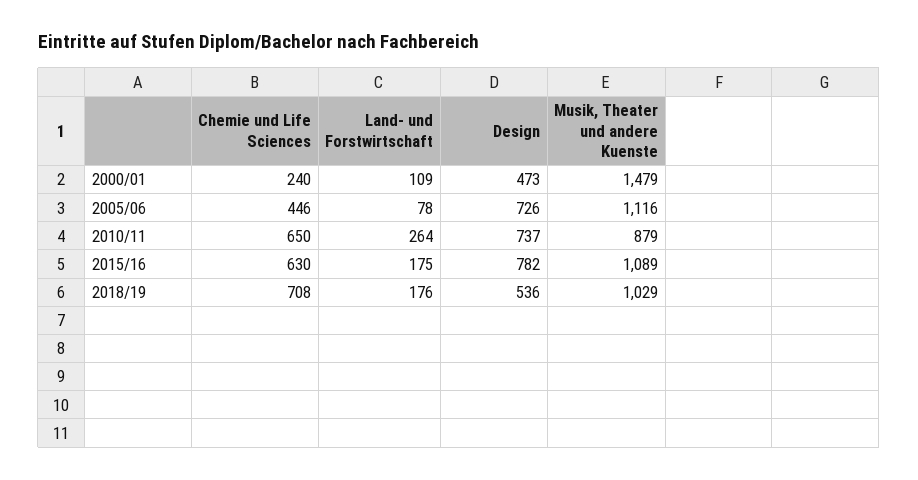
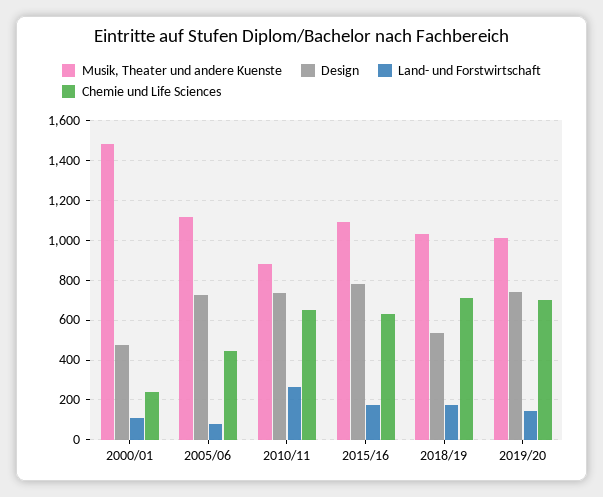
Musik, Theater und andere Kuenste, 2019/20: none -> 1000
Design, 2019/20: none -> 750
Land- und Forstwirtschaft, 2019/20: none -> 150
Chemie und Life Sciences, 2019/20: none -> 700

